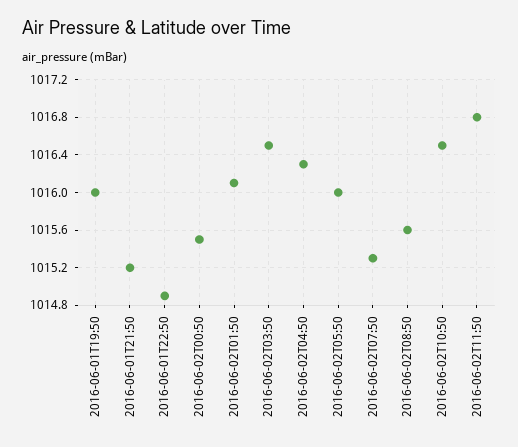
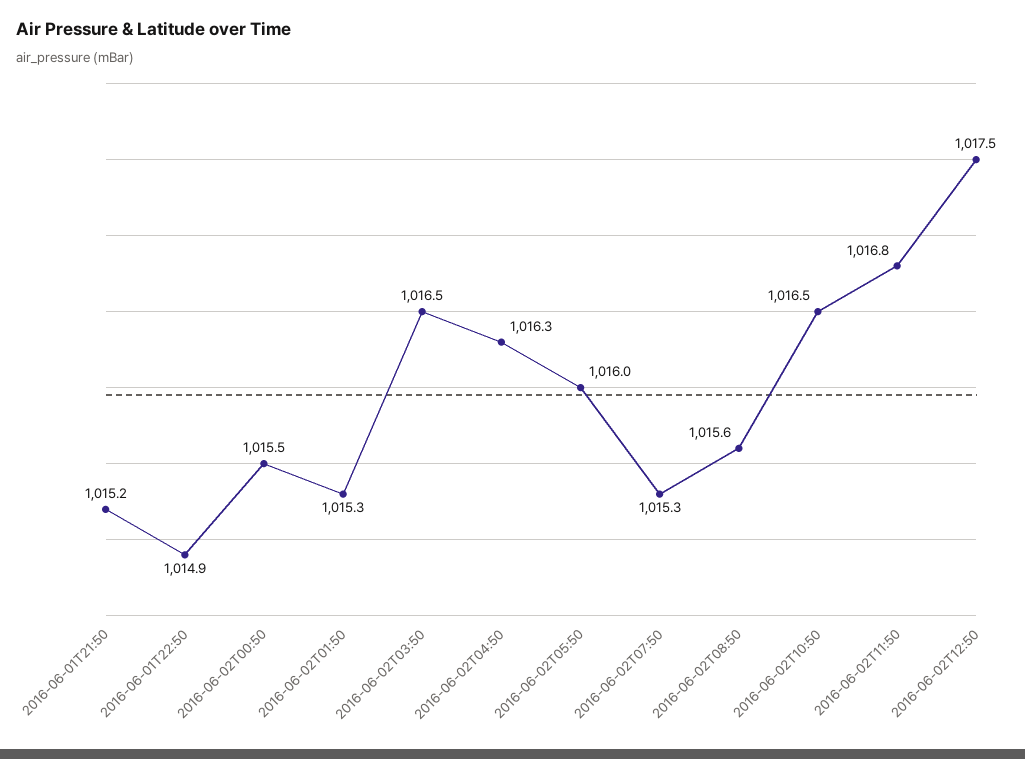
2016-06-01T19:50: 1016 -> none
2016-06-02T01:50: 1016.1 -> 1015.3
2016-06-02T12:50: none -> 1017.5

